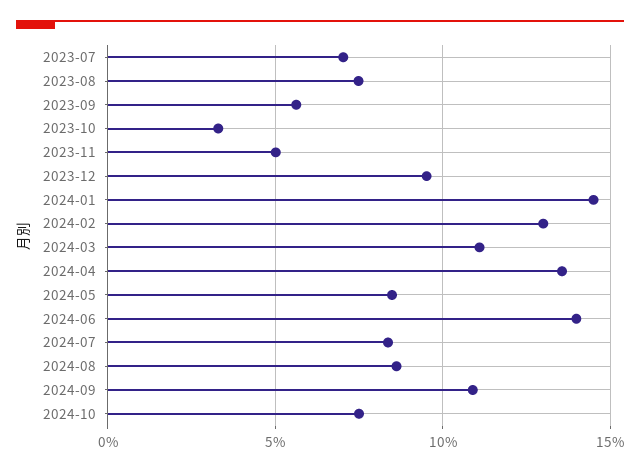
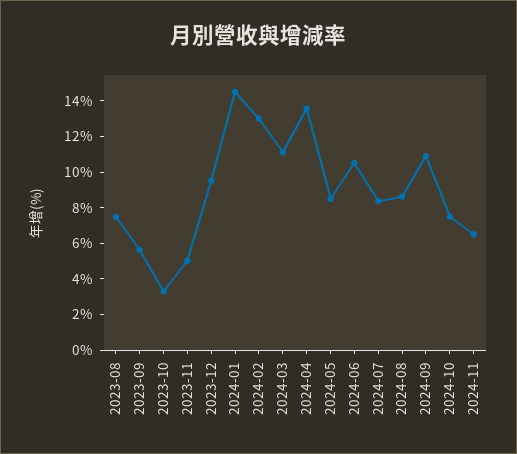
2023-07: 7 -> none
2024-06: 14 -> 10.5
2024-11: none -> 6.5

